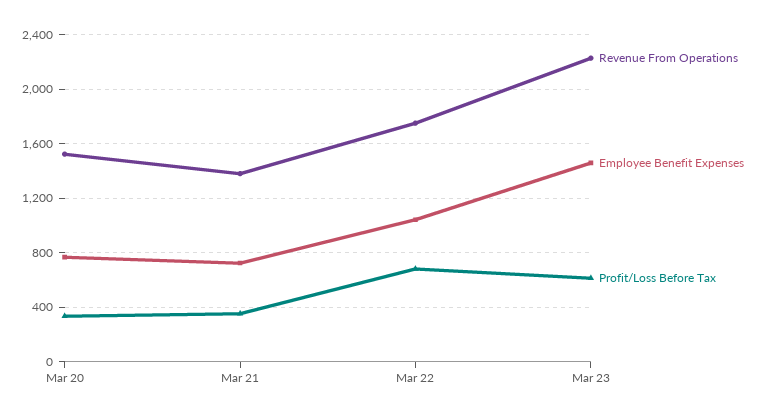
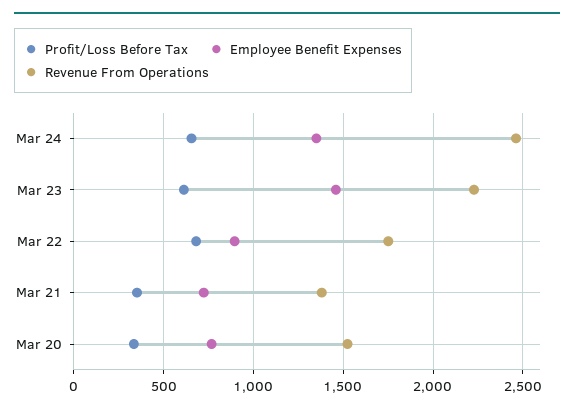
Employee Benefit Expenses, Mar 22: 1050 -> 900
Profit/Loss Before Tax, Mar 24: none -> 650
Employee Benefit Expenses, Mar 24: none -> 1350
Revenue From Operations, Mar 24: none -> 2450

